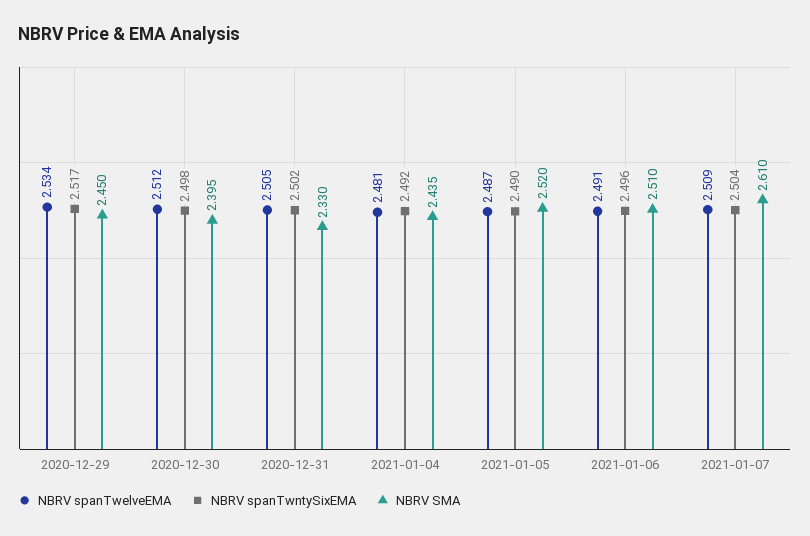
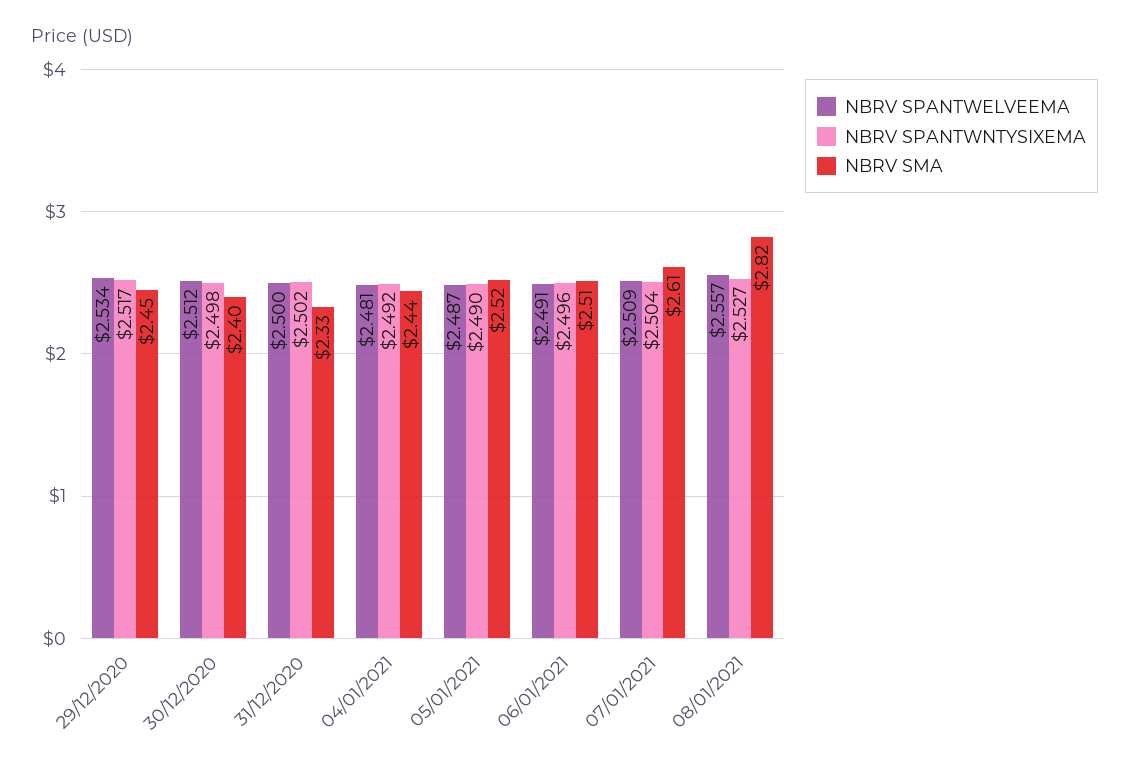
NBRV spanTwelveEMA, 2020-12-31: 2.505 -> 2.5
NBRV spanTwelveEMA, 08/01/2021: none -> 2.557
NBRV spanTwntySixEMA, 08/01/2021: none -> 2.527
NBRV SMA, 08/01/2021: none -> 2.82

